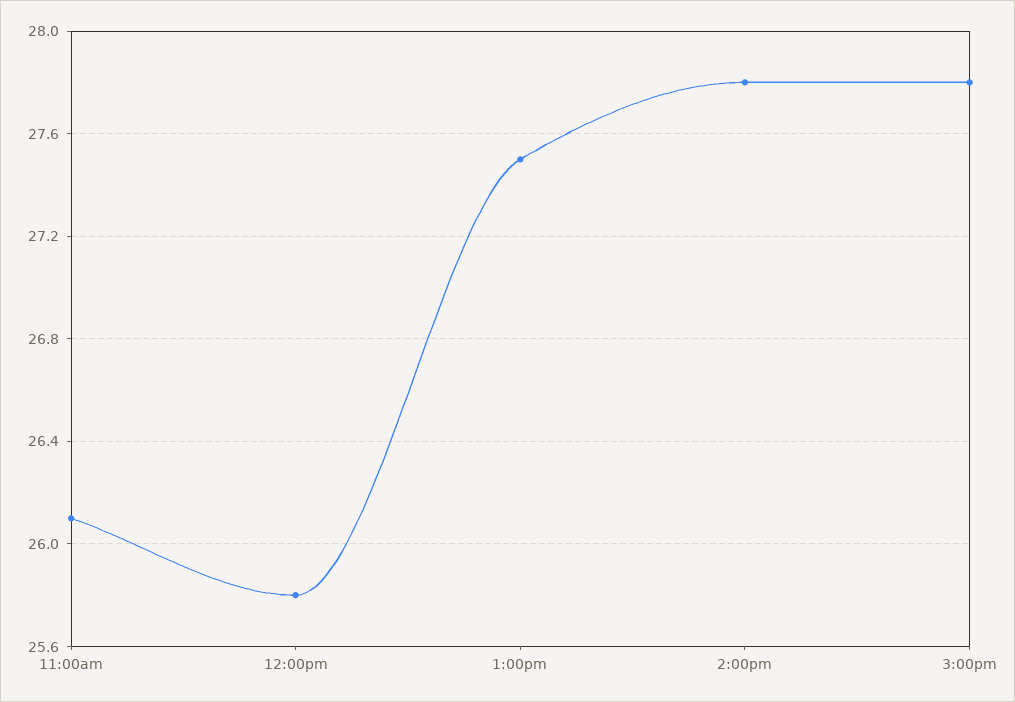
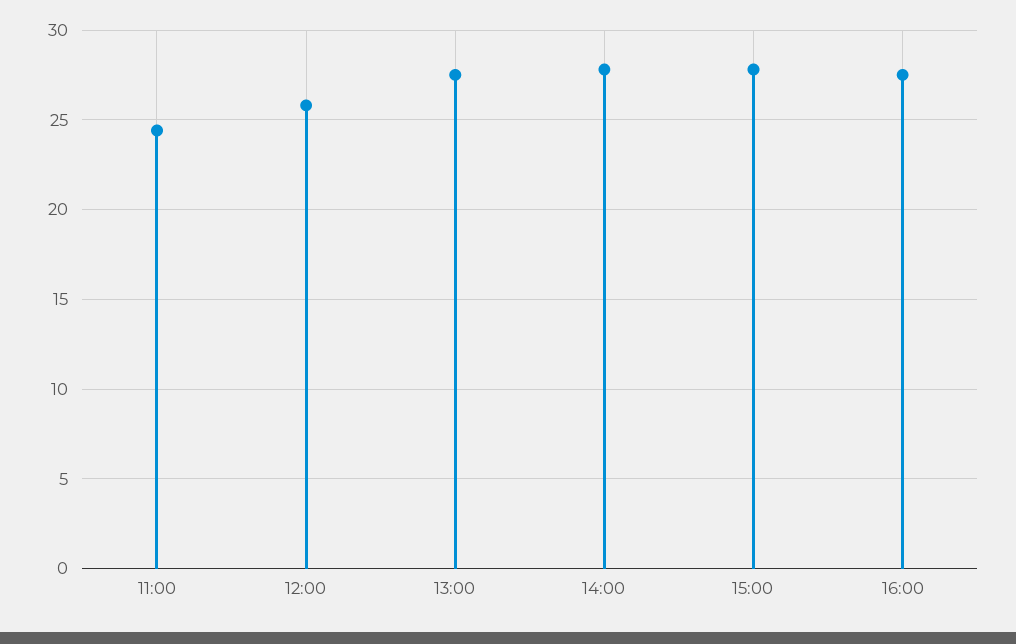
11:00am: 26.1 -> 24.5
16:00: none -> 27.5

